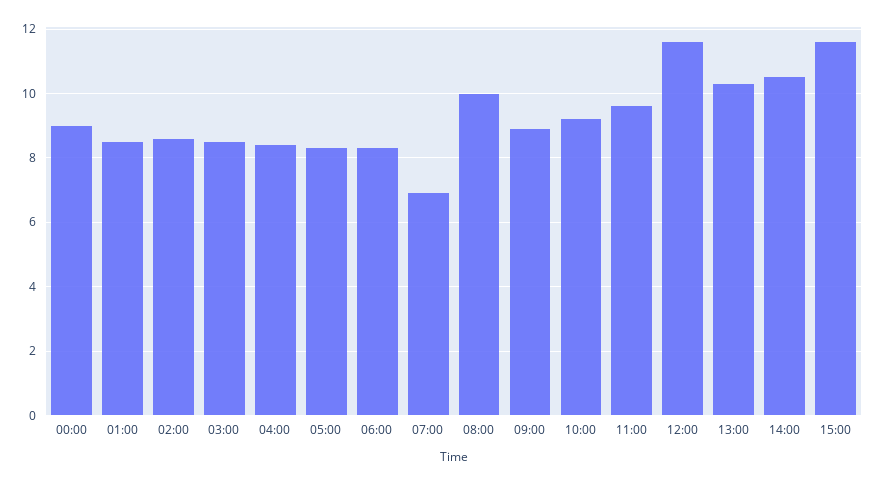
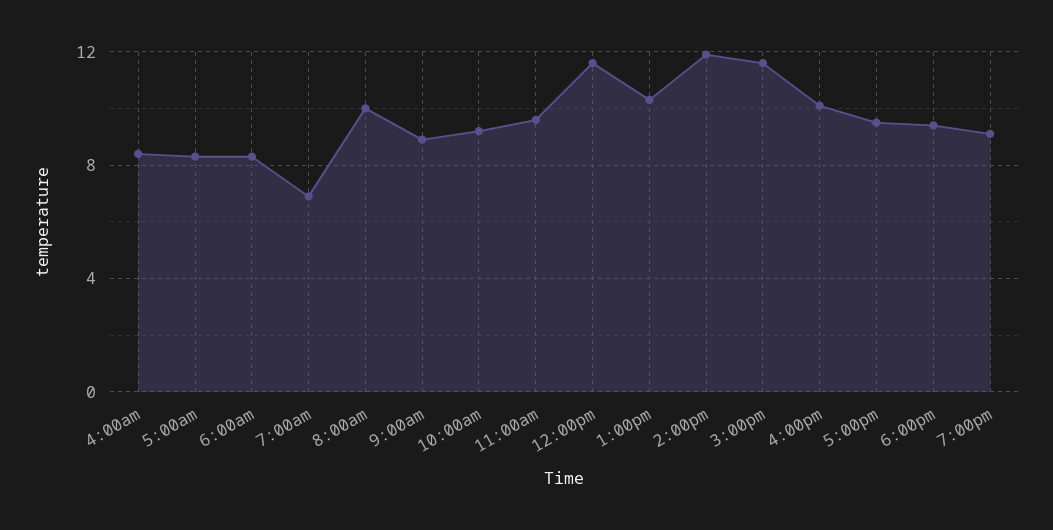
00:00: 9 -> none
01:00: 8.5 -> none
02:00: 8.5 -> none
03:00: 8.5 -> none
14:00: 10.5 -> 12
4:00pm: none -> 10
5:00pm: none -> 9.5
6:00pm: none -> 9.5
7:00pm: none -> 9

